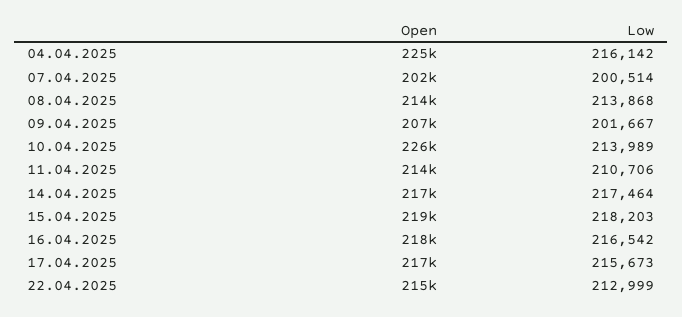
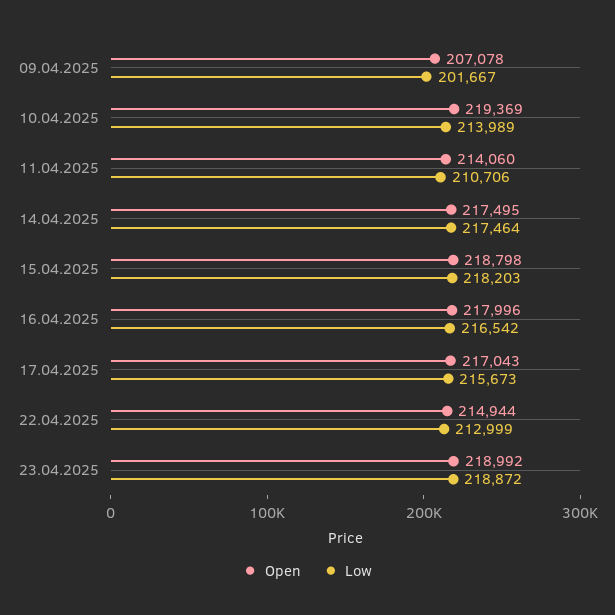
Open, 04.04.2025: 225000 -> none
Low, 04.04.2025: 216142 -> none
Open, 07.04.2025: 202000 -> none
Low, 07.04.2025: 200514 -> none
Open, 08.04.2025: 214000 -> none
Low, 08.04.2025: 213868 -> none
Open, 10.04.2025: 226000 -> 219369
Open, 23.04.2025: none -> 218992
Low, 23.04.2025: none -> 218872

